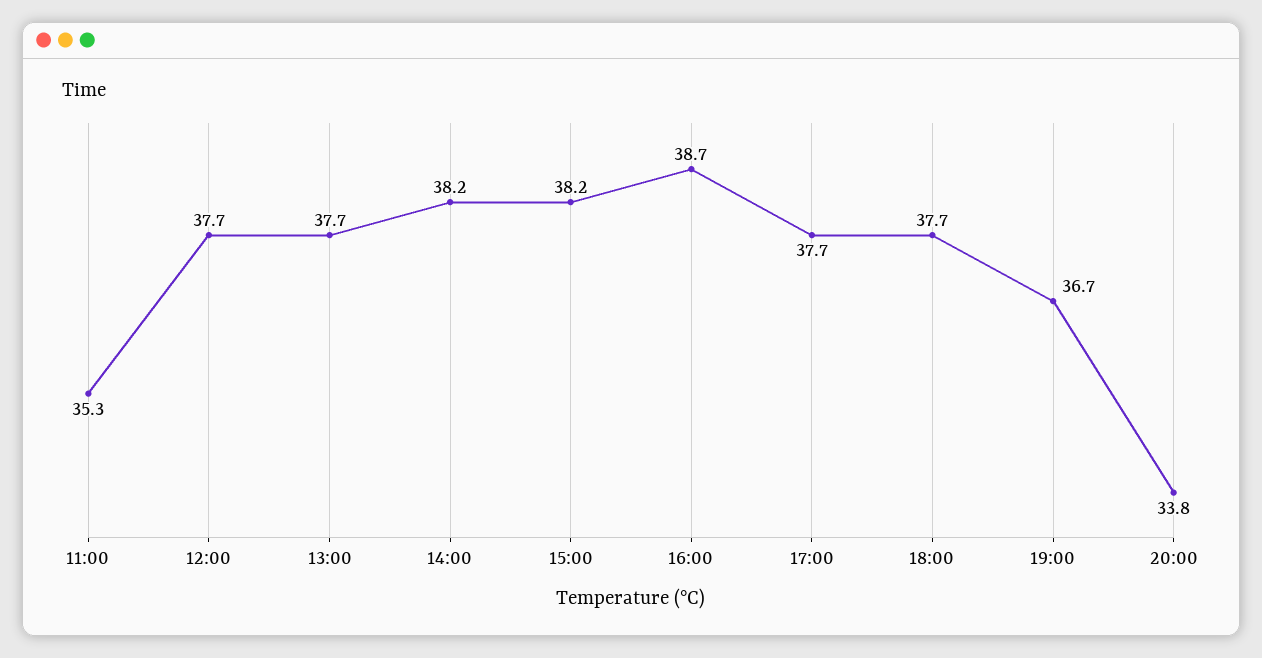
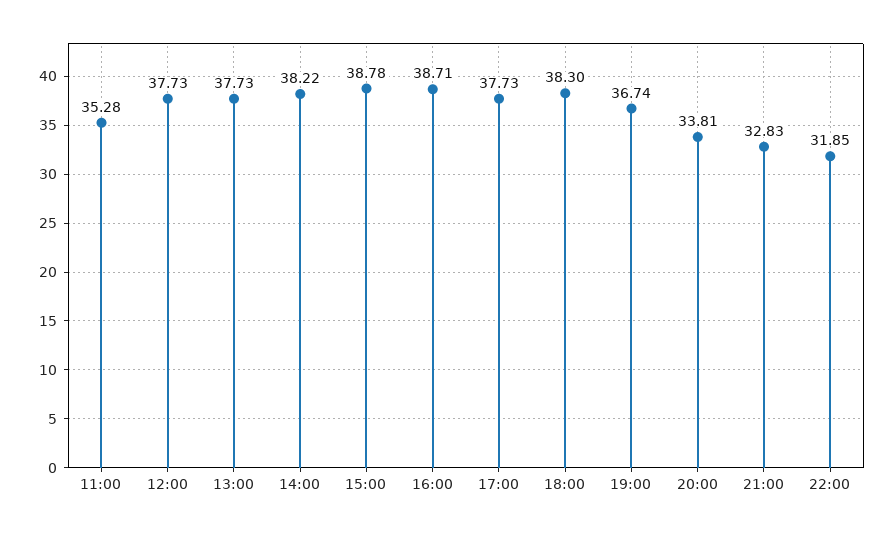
15:00: 38.2 -> 38.78
18:00: 37.7 -> 38.3
21:00: none -> 32.83
22:00: none -> 31.85

